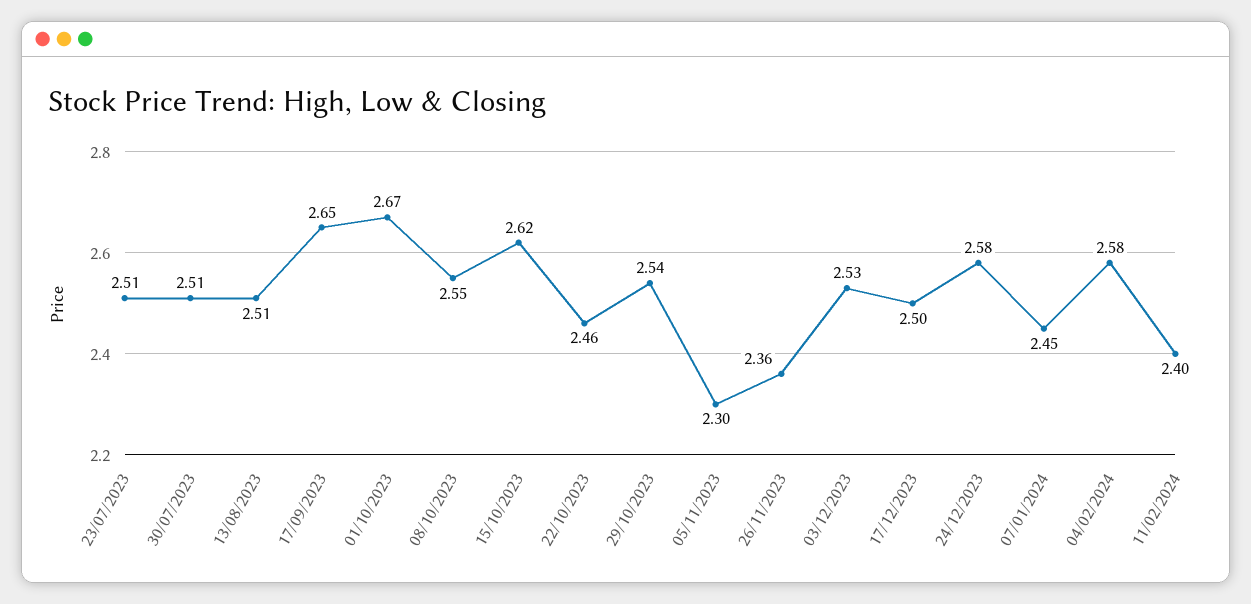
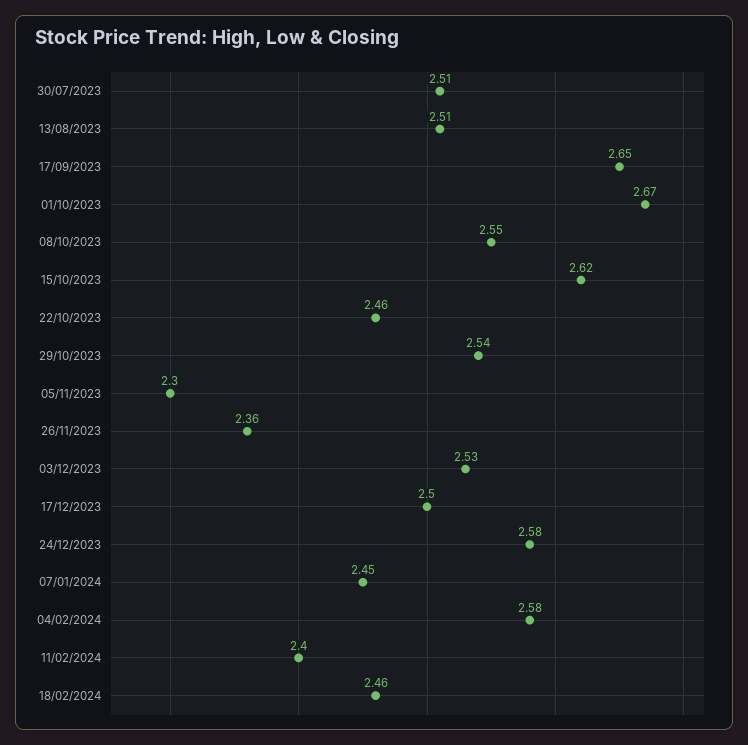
23/07/2023: 2.51 -> none
18/02/2024: none -> 2.46

